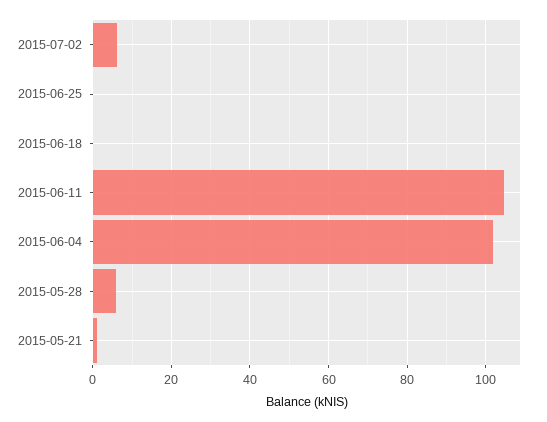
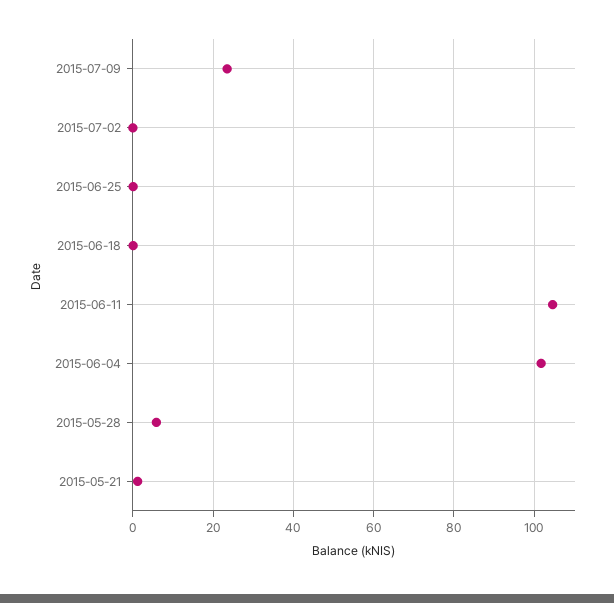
2015-07-02: 6 -> 0
2015-07-09: none -> 24

